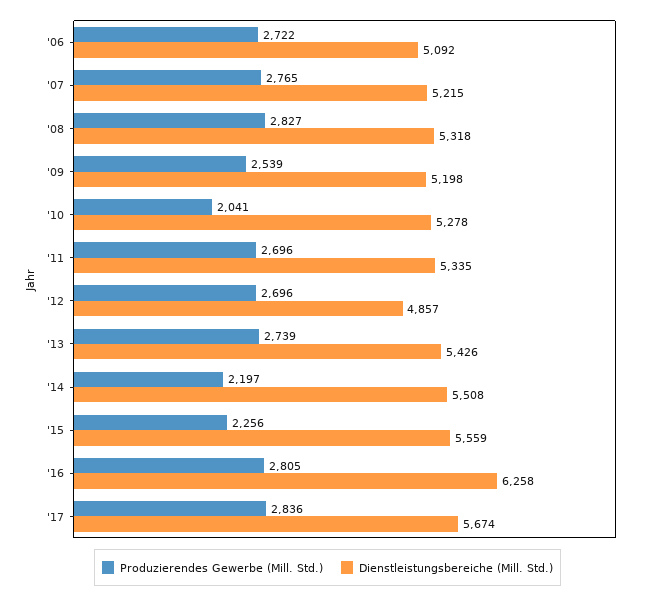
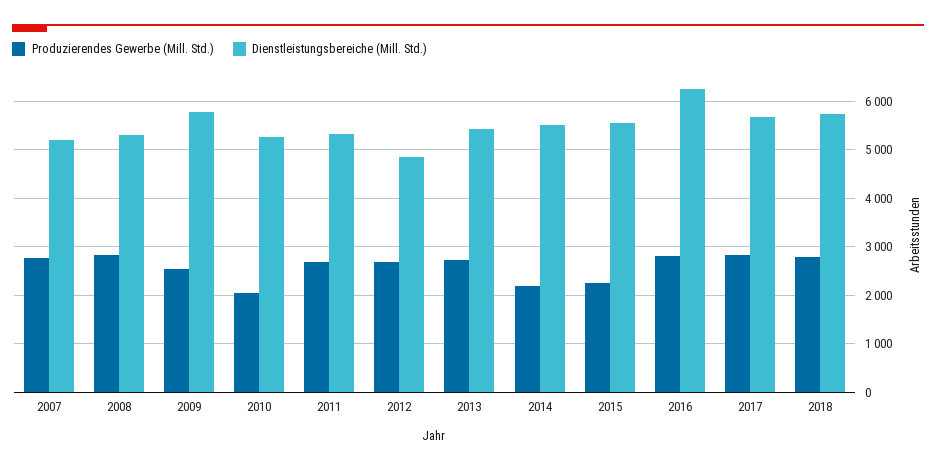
Produzierendes Gewerbe (Mill. Std.), '06: 2722 -> none
Dienstleistungsbereiche (Mill. Std.), '06: 5092 -> none
Dienstleistungsbereiche (Mill. Std.), '09: 5198 -> 5800
Produzierendes Gewerbe (Mill. Std.), 2018: none -> 2800
Dienstleistungsbereiche (Mill. Std.), 2018: none -> 5800

